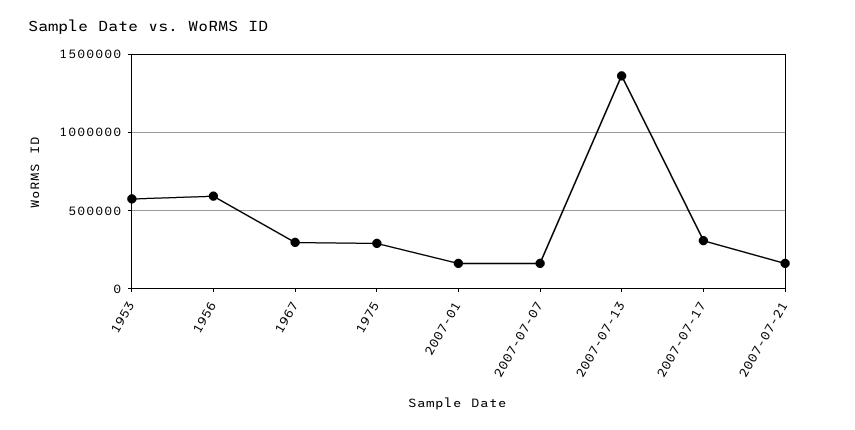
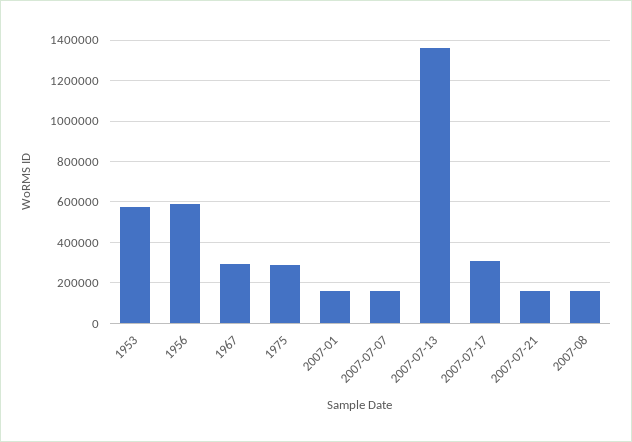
2007-08: none -> 150000

